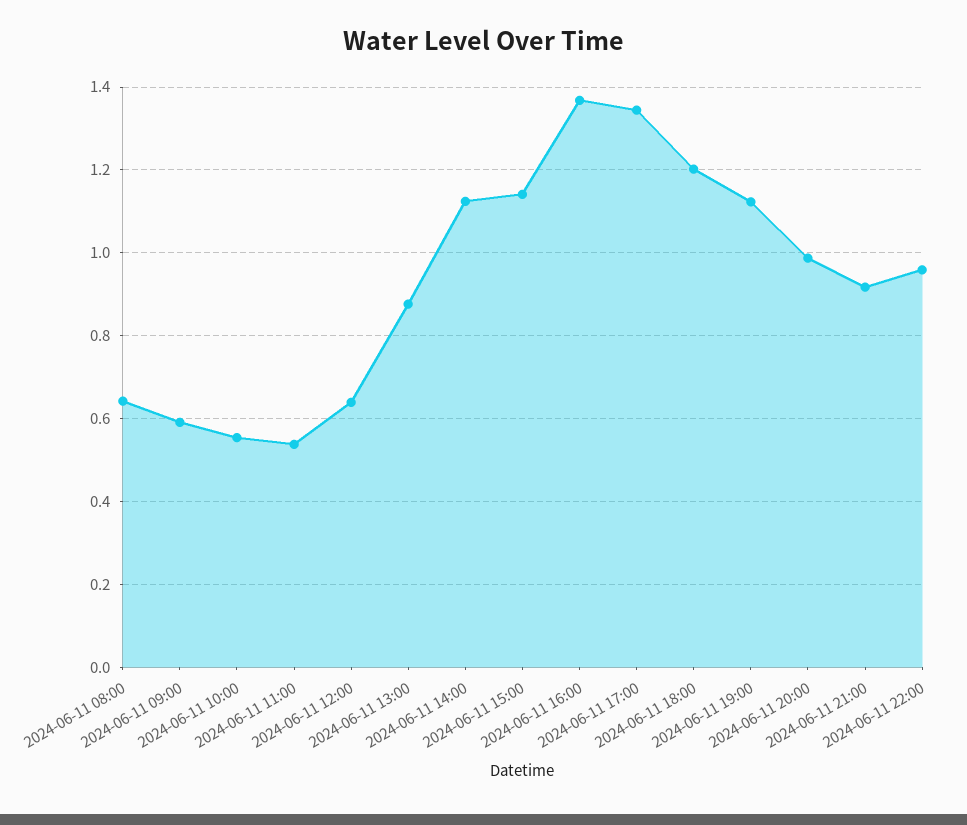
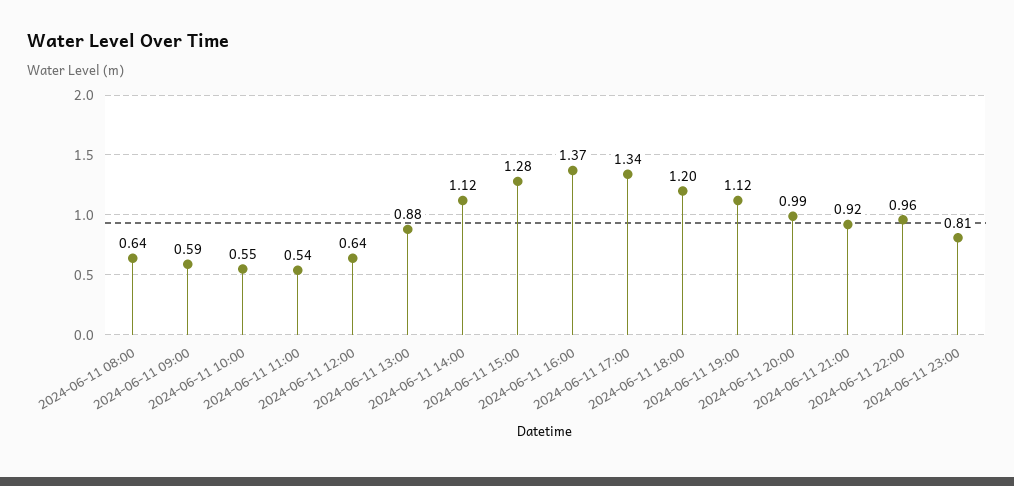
2024-06-11 15:00: 1.14 -> 1.28
2024-06-11 23:00: none -> 0.81

